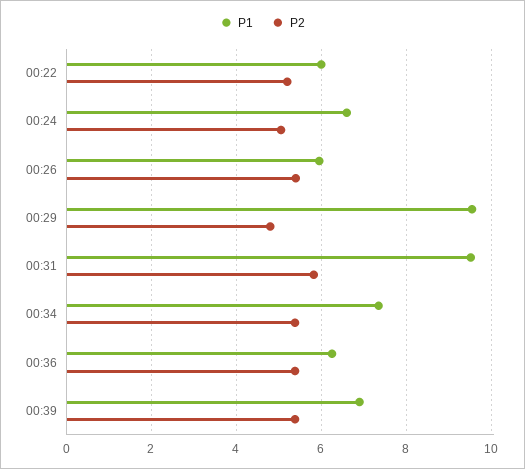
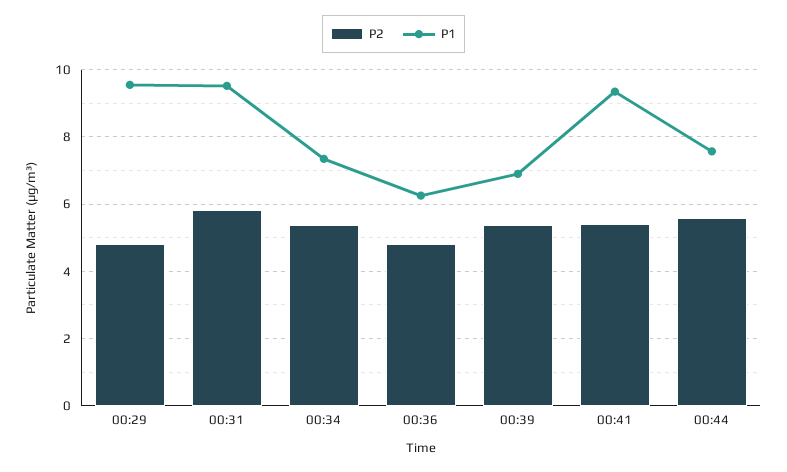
P1, 00:22: 6 -> none
P2, 00:22: 5.2 -> none
P1, 00:24: 6.6 -> none
P2, 00:24: 5 -> none
P1, 00:26: 6 -> none
P2, 00:26: 5.4 -> none
P2, 00:36: 5.4 -> 4.8
P2, 00:41: none -> 5.4
P1, 00:41: none -> 9.4
P2, 00:44: none -> 5.6
P1, 00:44: none -> 7.6

